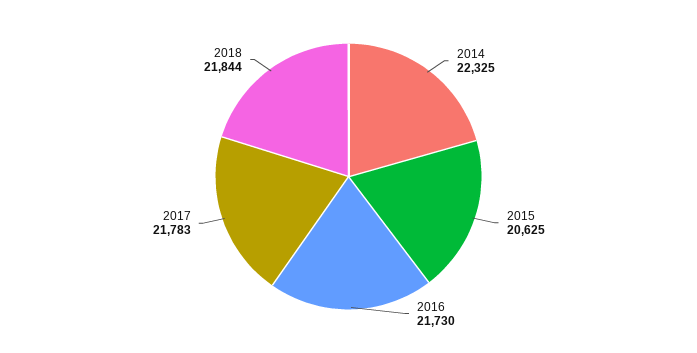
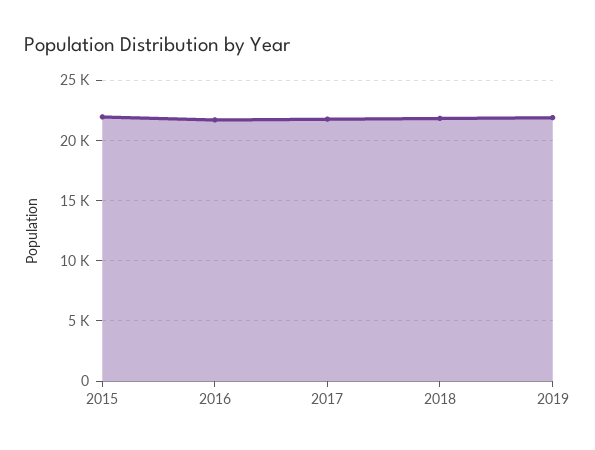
2014: 22325 -> none
2015: 20625 -> 22000
2019: none -> 22000

